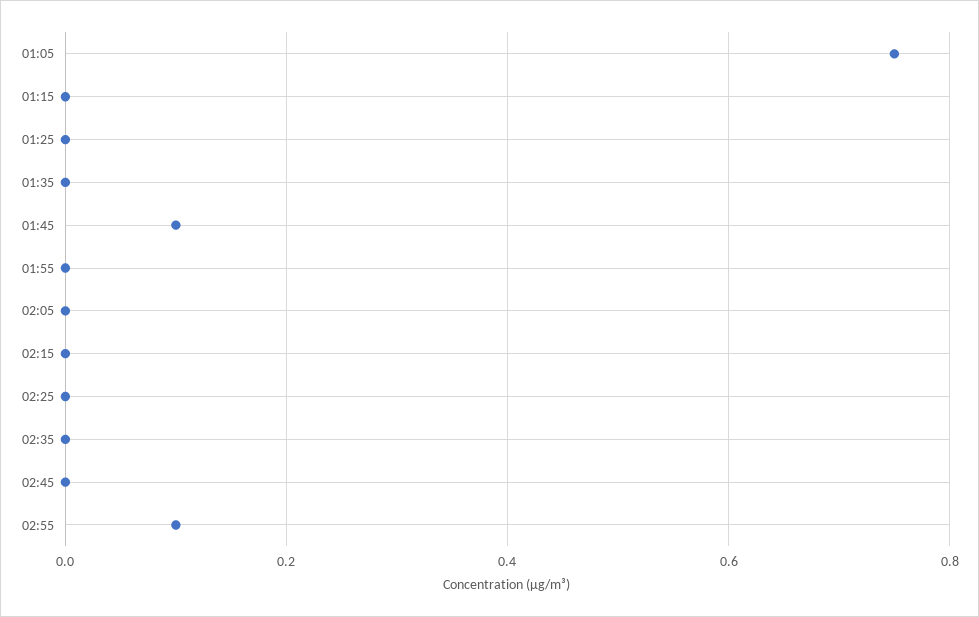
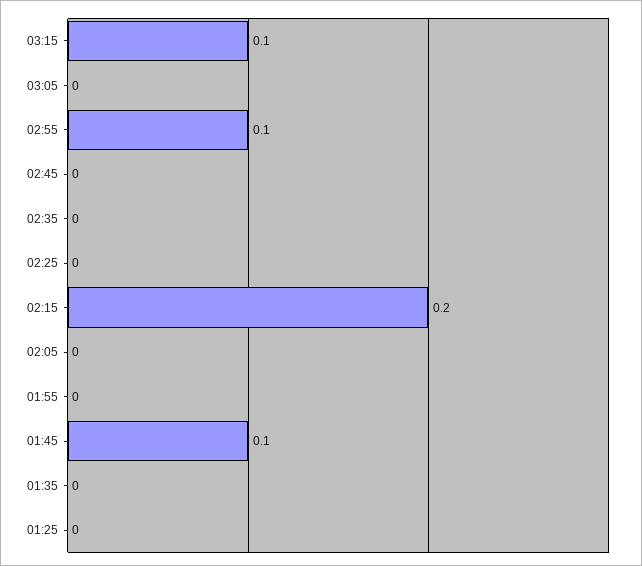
01:05: 0.75 -> none
01:15: 0 -> none
02:15: 0 -> 0.2
03:15: none -> 0.1
03:05: none -> 0

